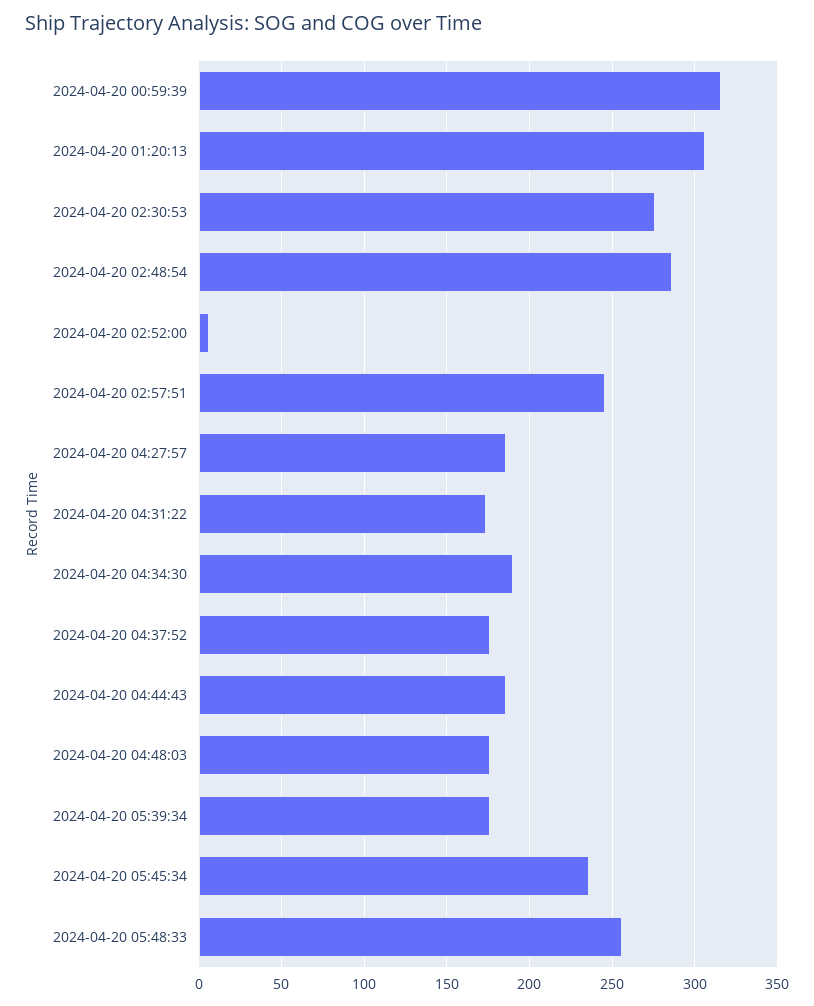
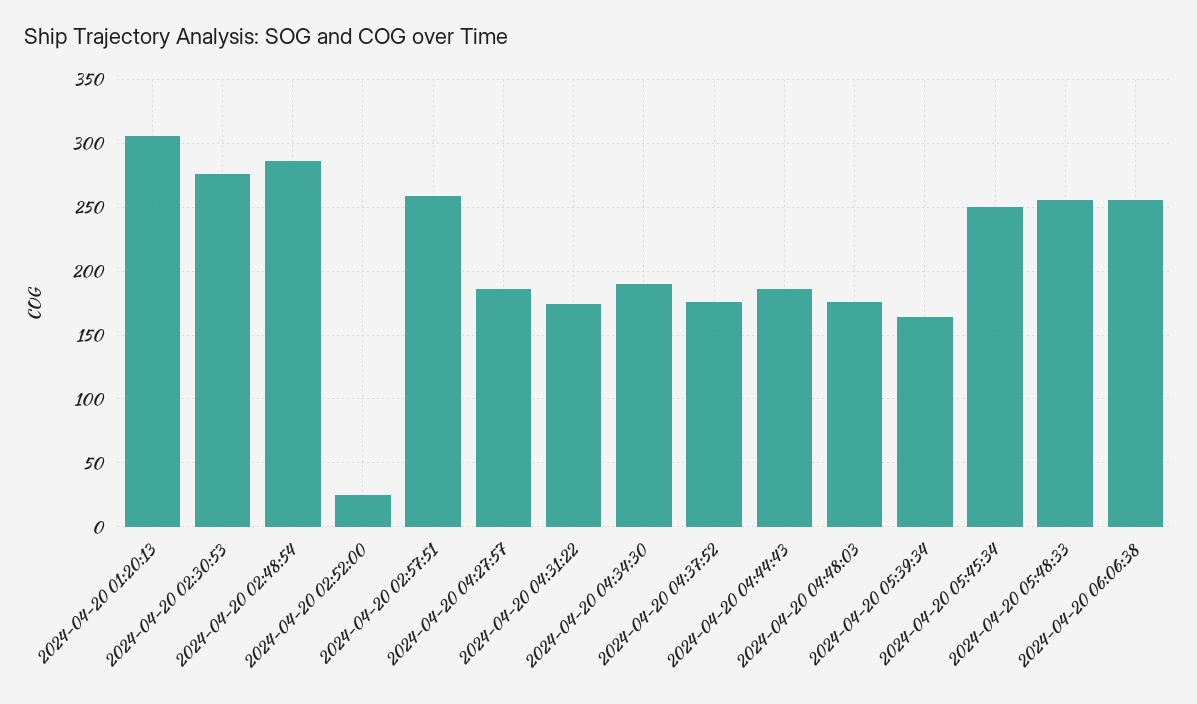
2024-04-20 00:59:39: 315 -> none
2024-04-20 02:52:00: 5 -> 25
2024-04-20 02:57:51: 245 -> 260
2024-04-20 05:39:34: 175 -> 165
2024-04-20 05:45:34: 235 -> 250
2024-04-20 06:06:38: none -> 255

